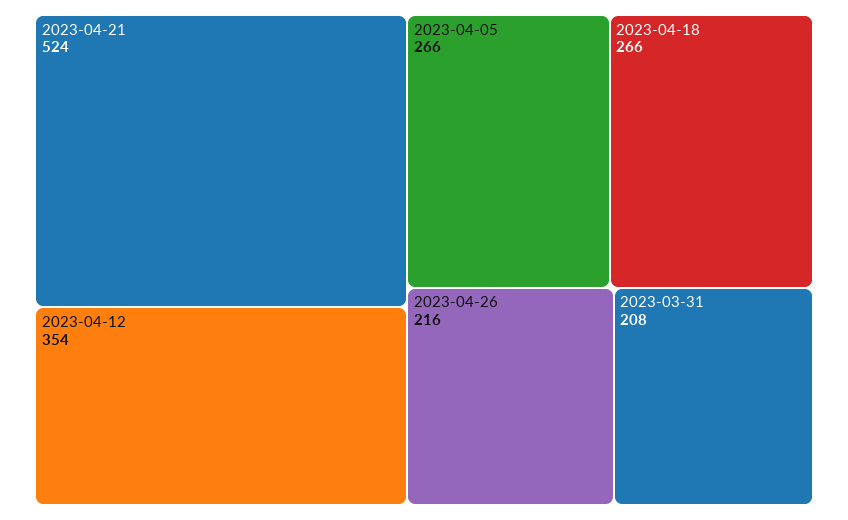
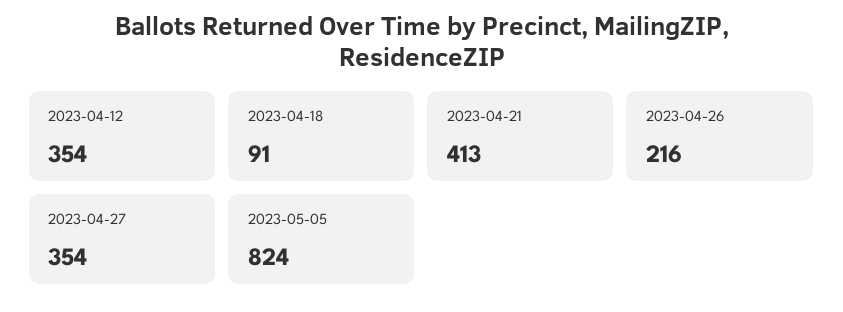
2023-04-21: 524 -> 413
2023-04-05: 266 -> none
2023-04-18: 266 -> 91
2023-03-31: 208 -> none
2023-04-27: none -> 354
2023-05-05: none -> 824

